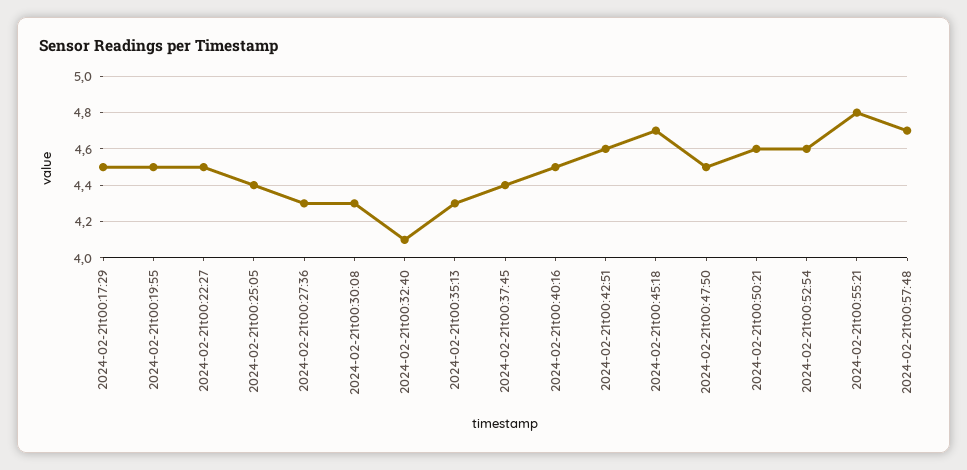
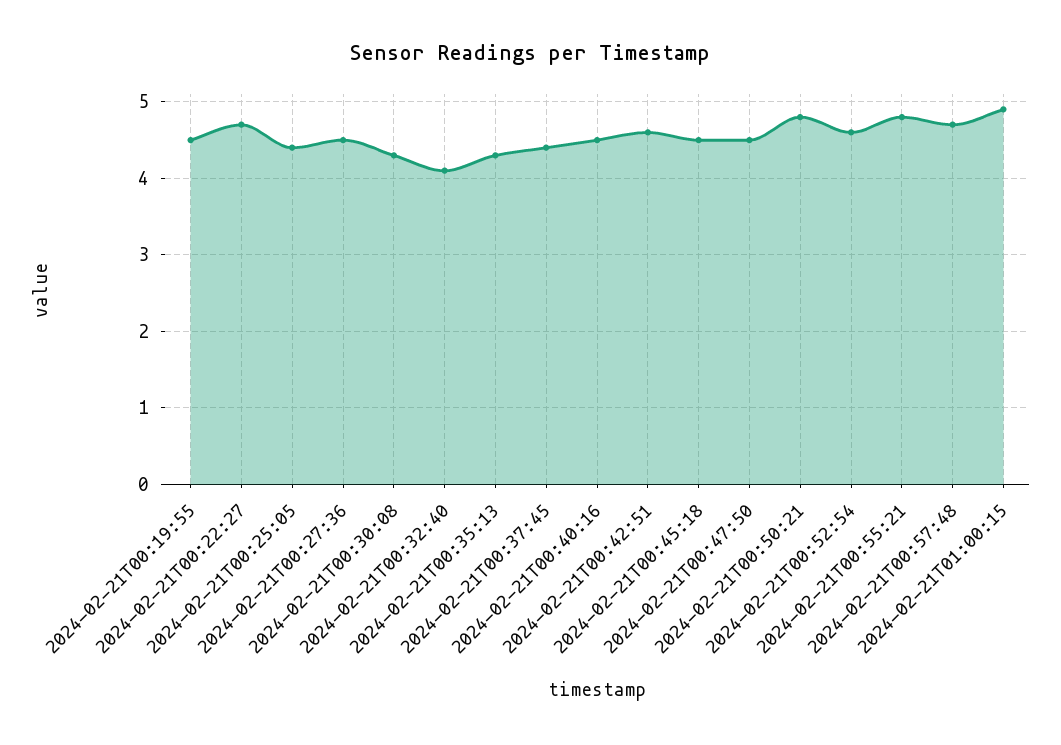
2024-02-21t00:17:29: 4.5 -> none
2024-02-21t00:22:27: 4.5 -> 4.7
2024-02-21t00:27:36: 4.3 -> 4.5
2024-02-21t00:45:18: 4.7 -> 4.5
2024-02-21t00:50:21: 4.6 -> 4.8
2024-02-21T01:00:15: none -> 4.9

